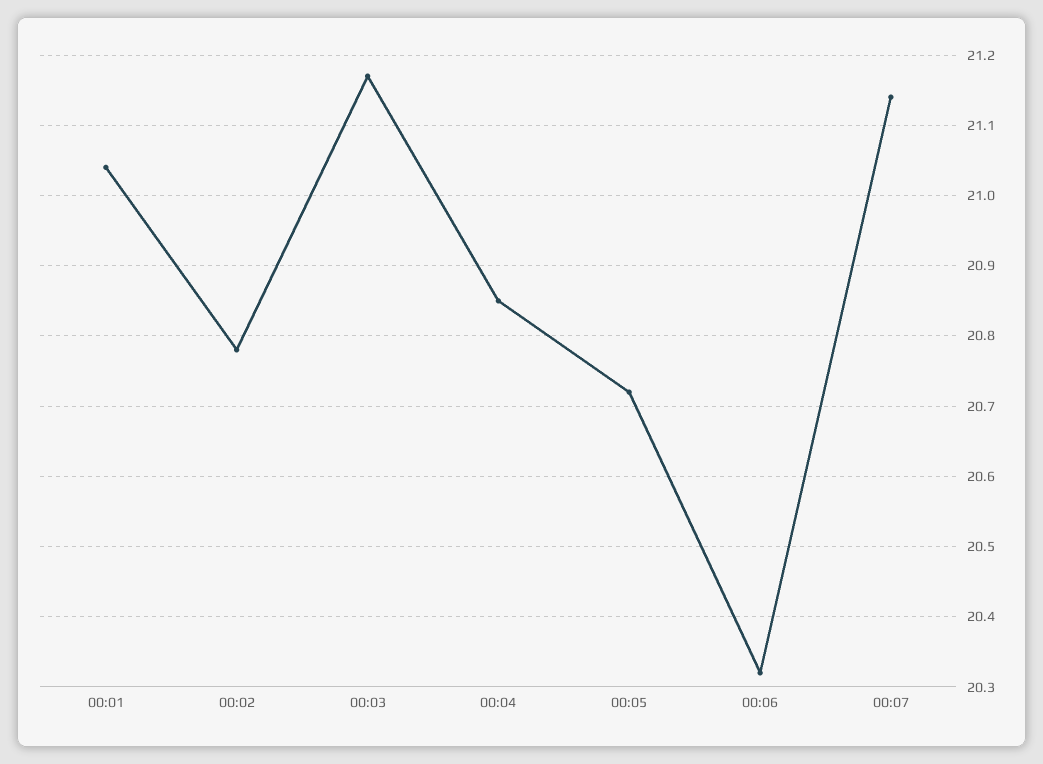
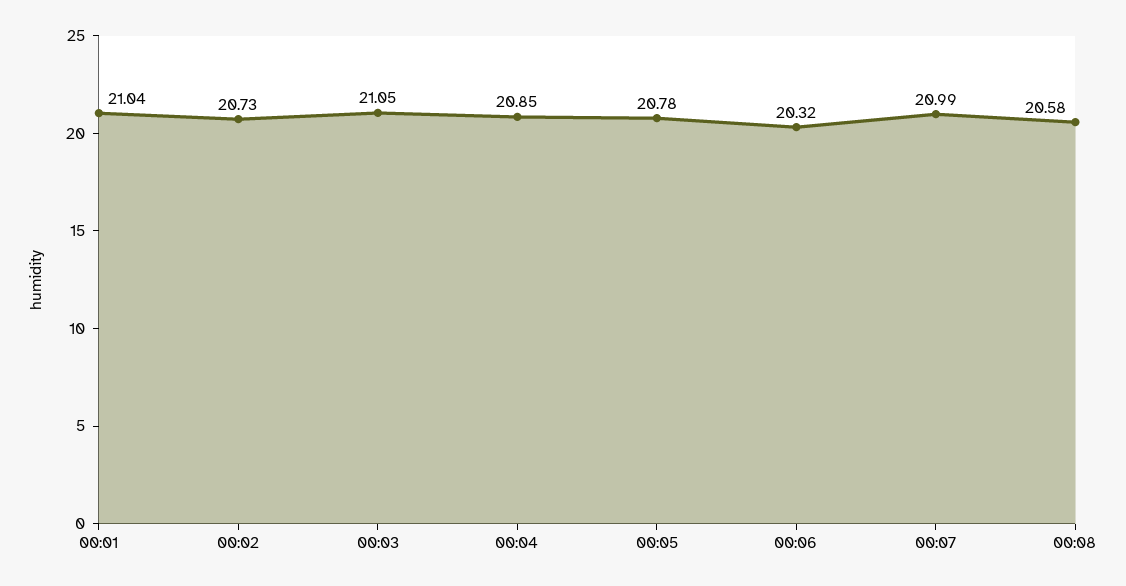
00:02: 20.78 -> 20.73
00:03: 21.17 -> 21.05
00:05: 20.72 -> 20.78
00:07: 21.14 -> 20.99
00:08: none -> 20.58

